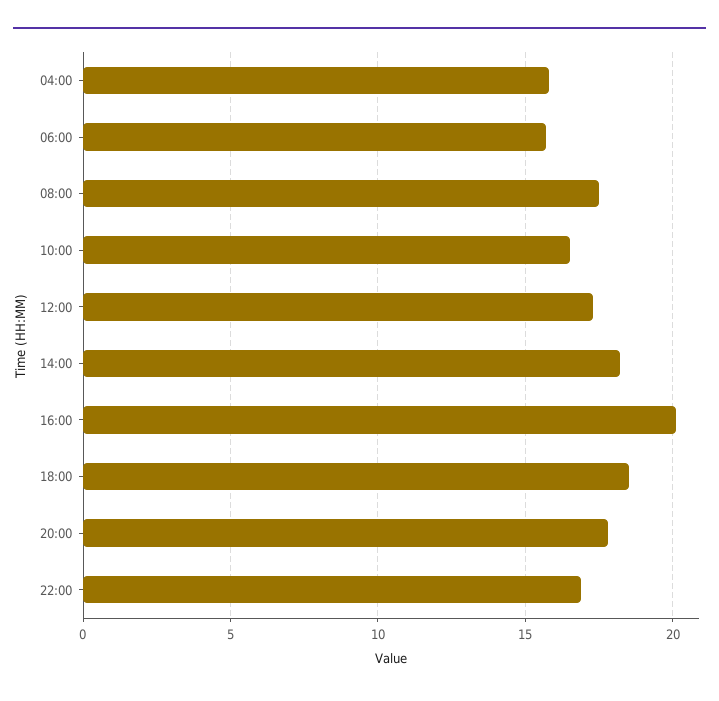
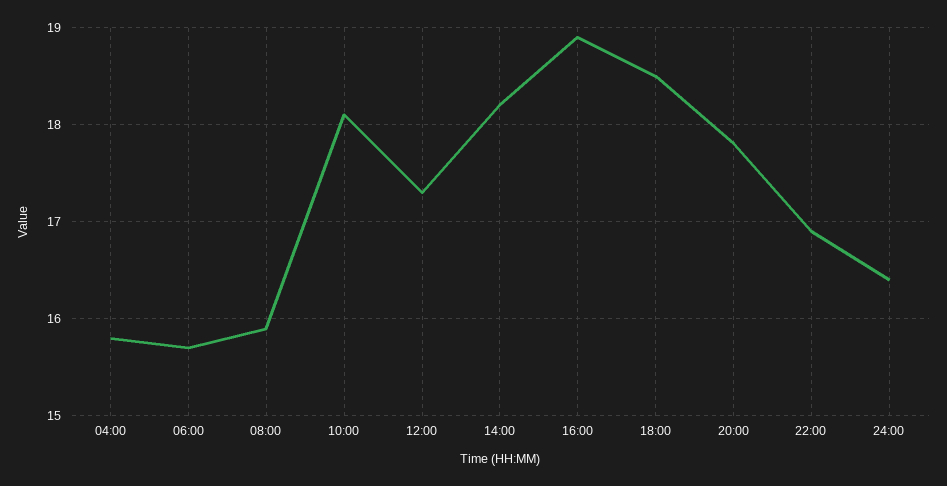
08:00: 17.5 -> 15.9
10:00: 16.5 -> 18.1
16:00: 20 -> 18.9
24:00: none -> 16.4

